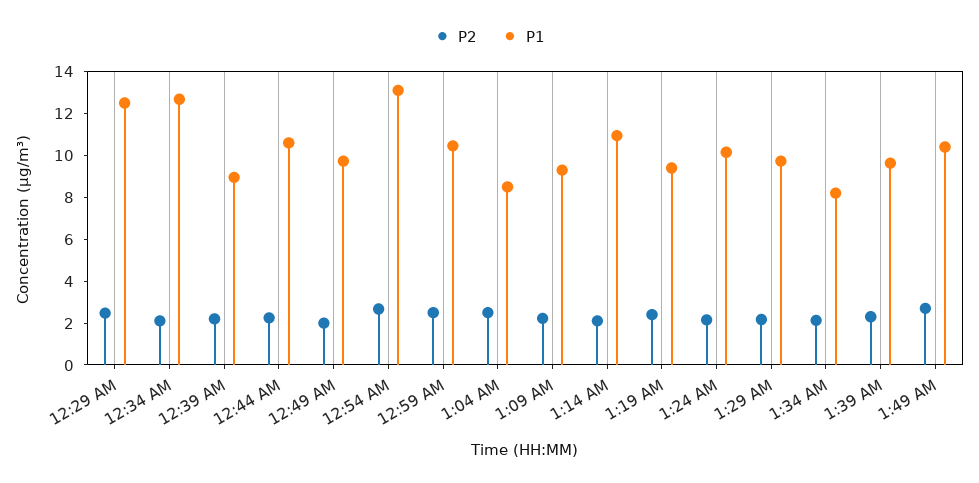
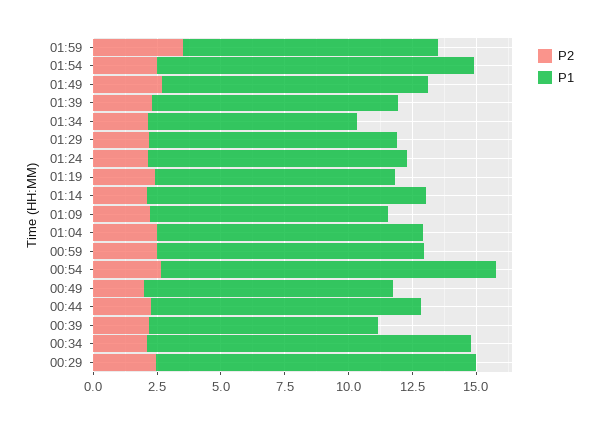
P1, 1:04 AM: 8.5 -> 10.5
P2, 01:59: none -> 3.5
P1, 01:59: none -> 10
P2, 01:54: none -> 2.5
P1, 01:54: none -> 12.5

